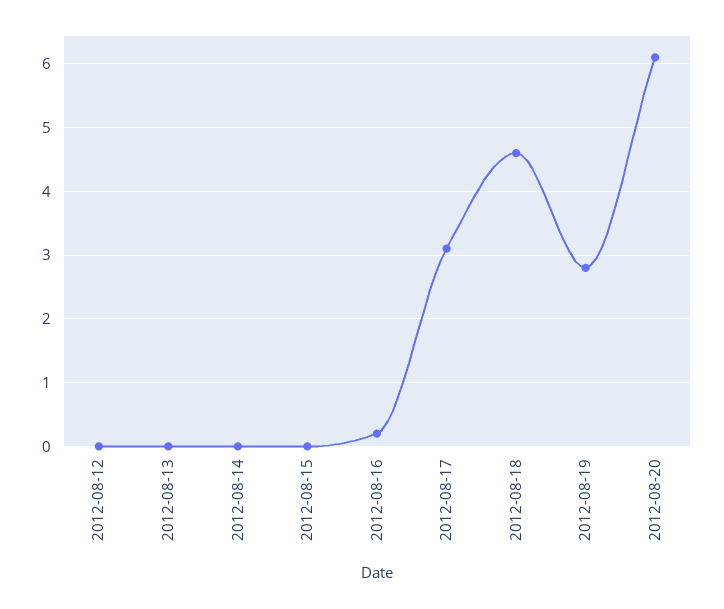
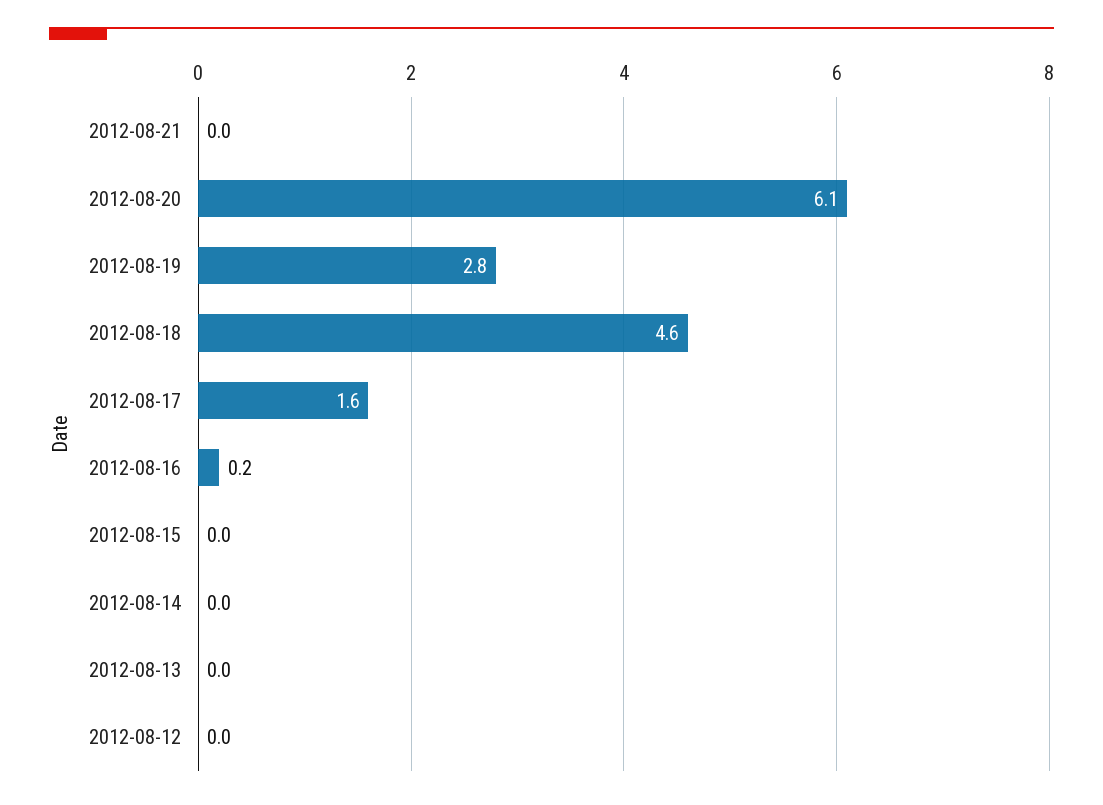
2012-08-17: 3.1 -> 1.6
2012-08-21: none -> 0

